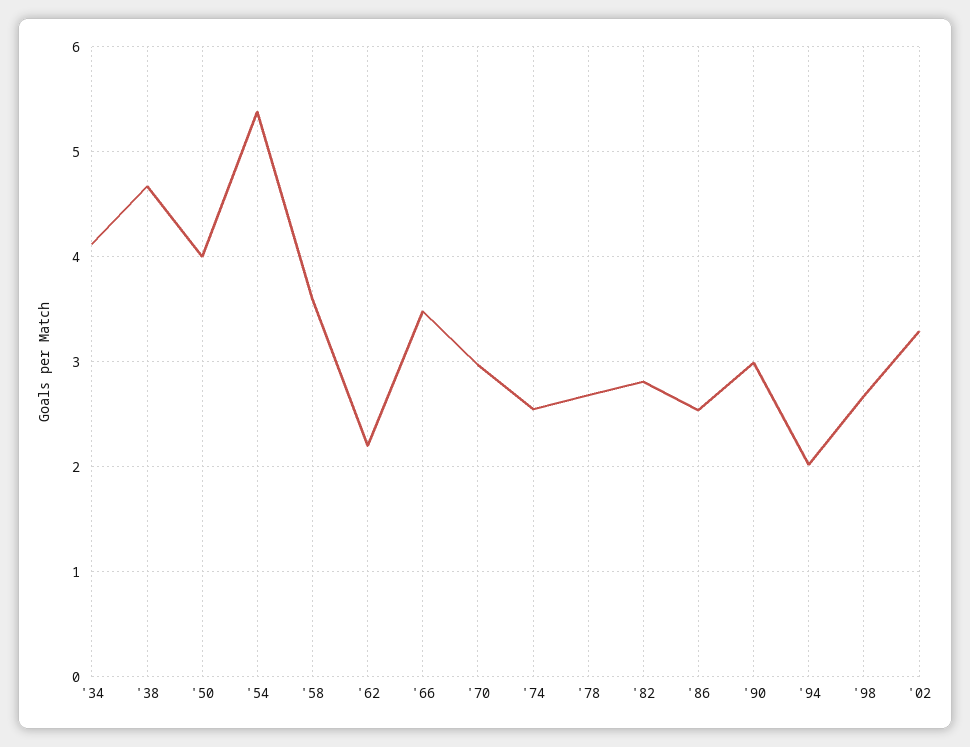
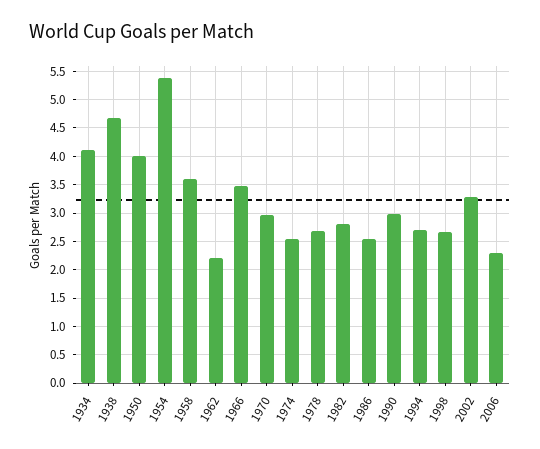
'94: 2 -> 2.75
2006: none -> 2.25

